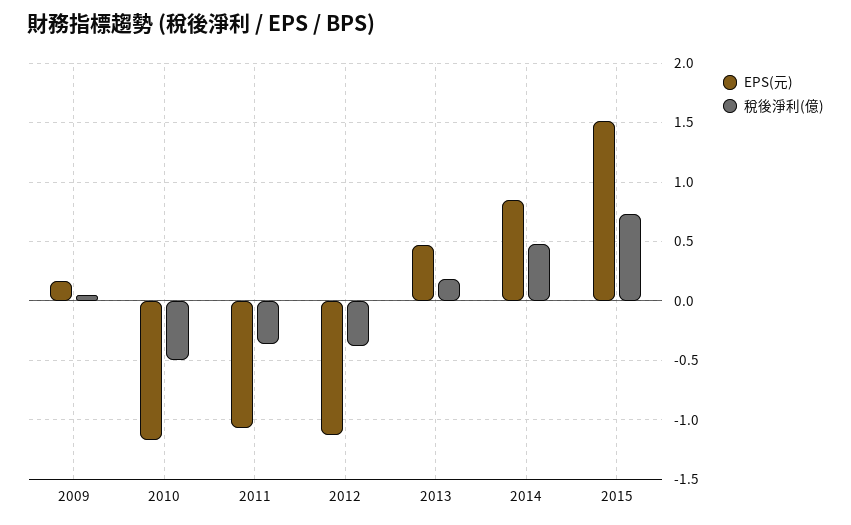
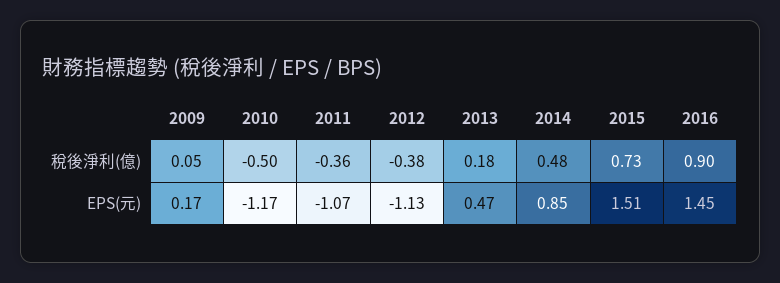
稅後淨利(億), 2016: none -> 0.9
EPS(元), 2016: none -> 1.45

